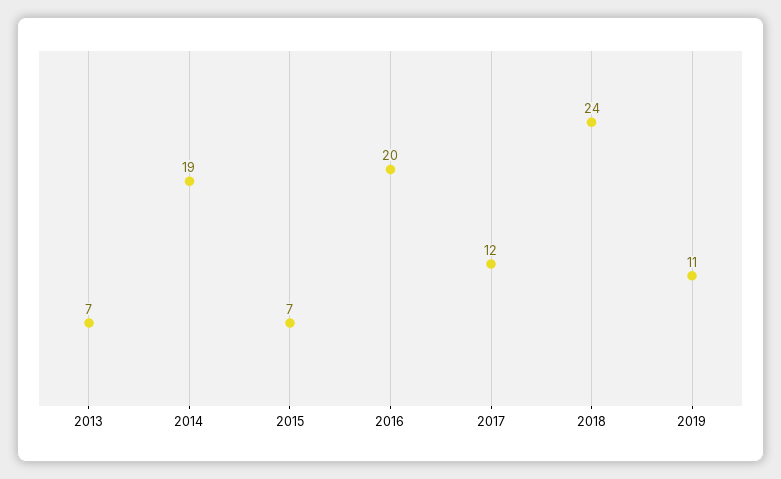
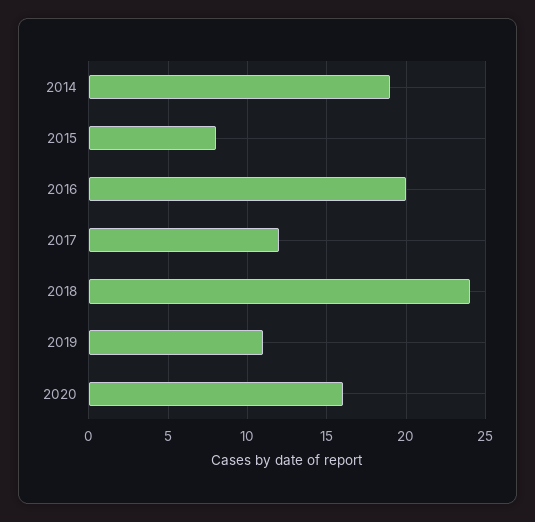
2013: 7 -> none
2015: 7 -> 8
2020: none -> 16

